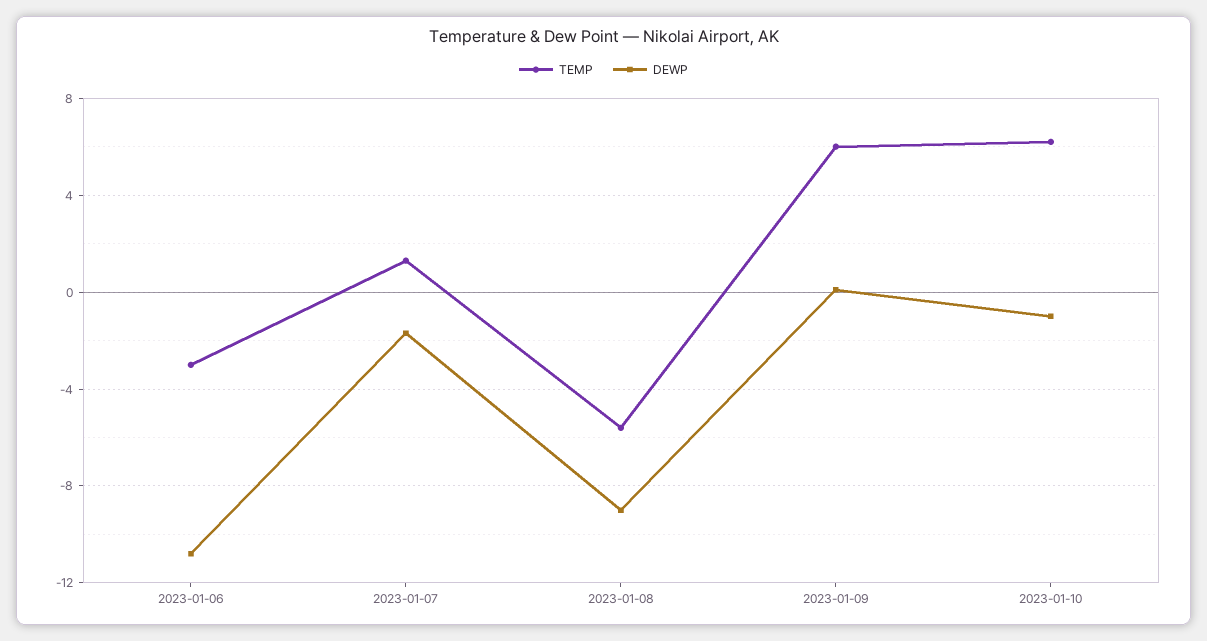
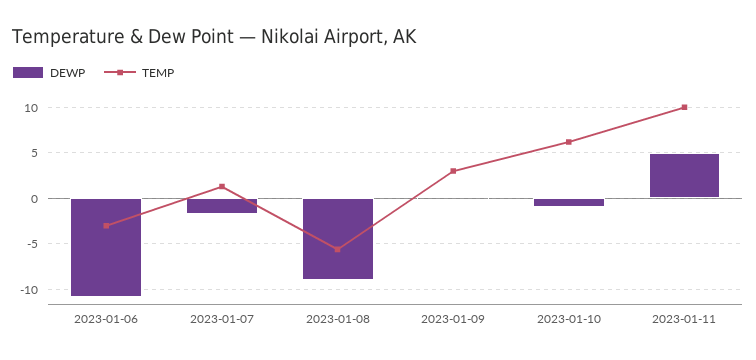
TEMP, 2023-01-09: 6 -> 3
DEWP, 2023-01-11: none -> 5
TEMP, 2023-01-11: none -> 10

